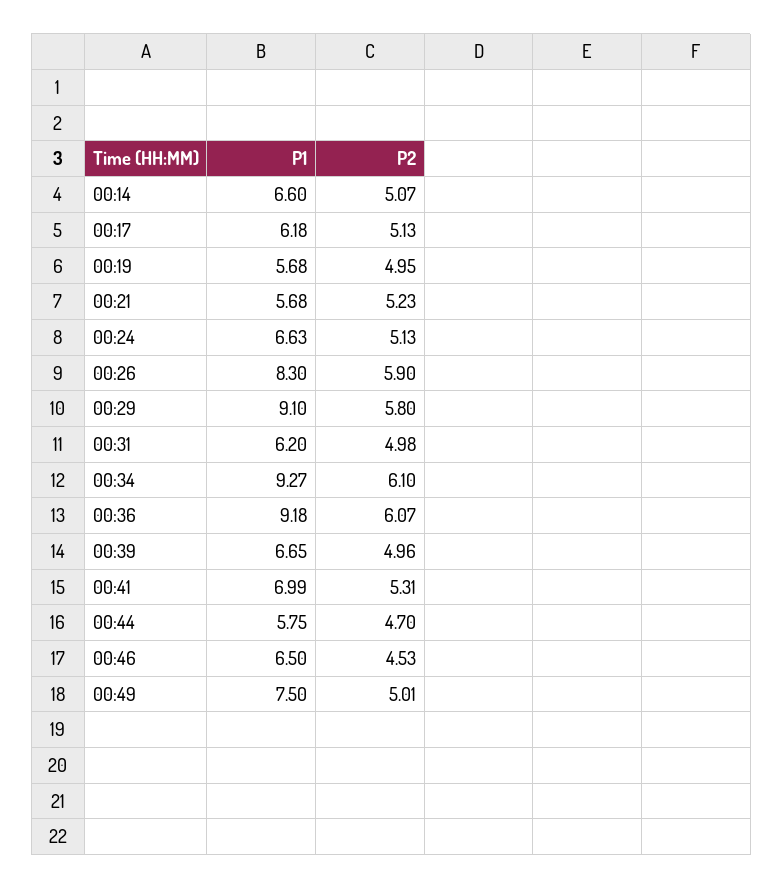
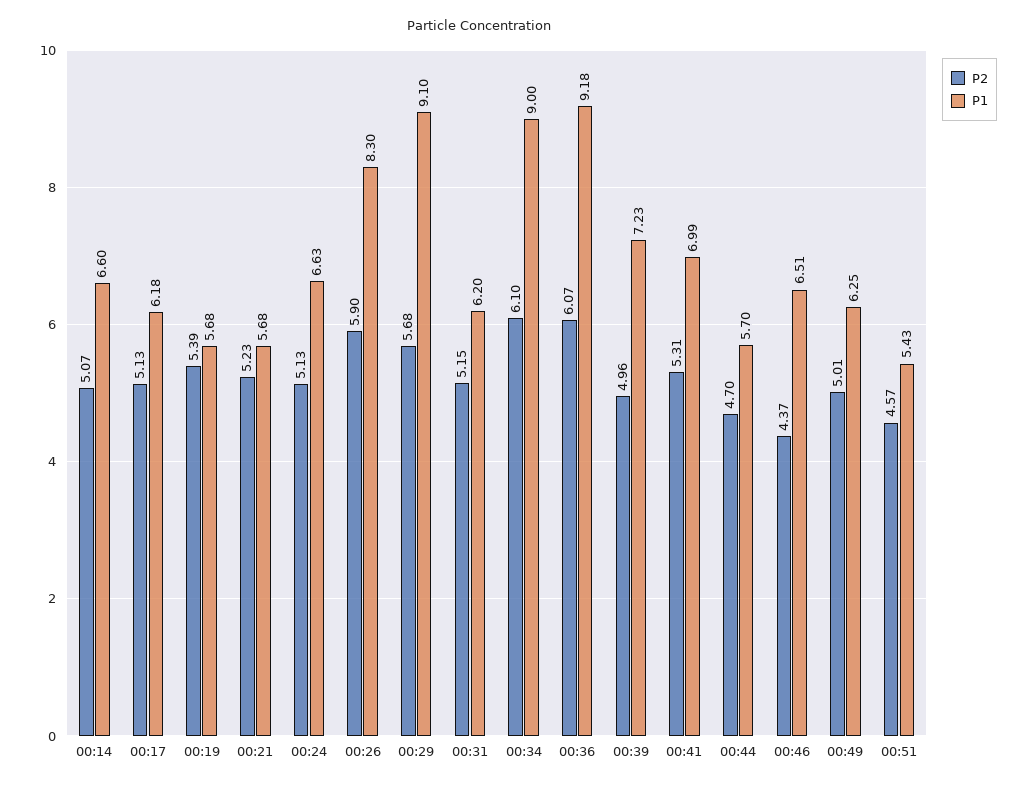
P2, 00:19: 4.95 -> 5.39
P2, 00:29: 5.8 -> 5.68
P2, 00:31: 4.98 -> 5.15
P1, 00:34: 9.27 -> 9
P1, 00:39: 6.65 -> 7.23
P1, 00:44: 5.75 -> 5.7
P1, 00:46: 6.5 -> 6.51
P2, 00:46: 4.53 -> 4.37
P1, 00:49: 7.5 -> 6.25
P2, 00:51: none -> 4.57
P1, 00:51: none -> 5.43

